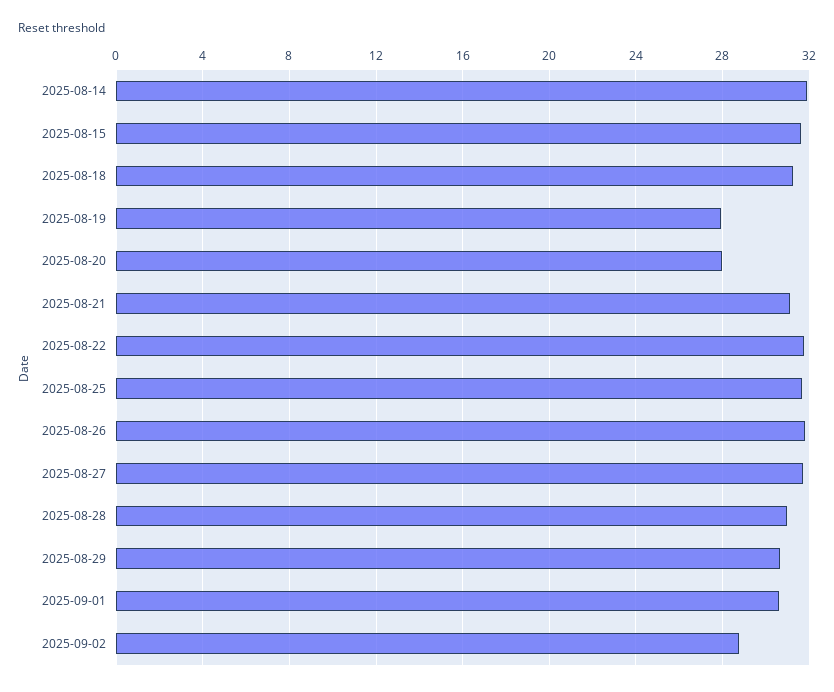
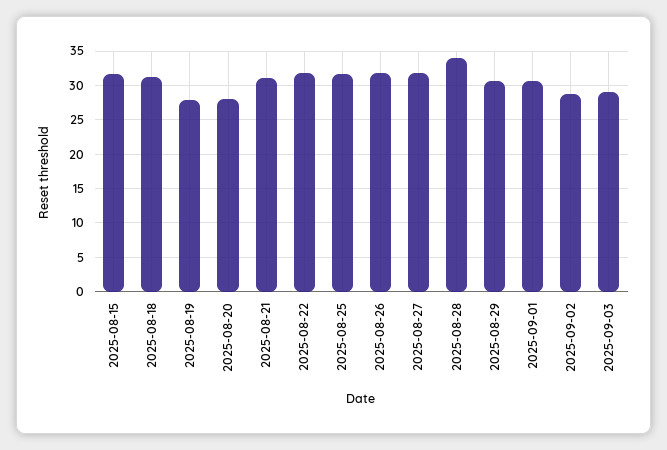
2025-08-14: 32 -> none
2025-08-28: 31 -> 34
2025-09-03: none -> 29

